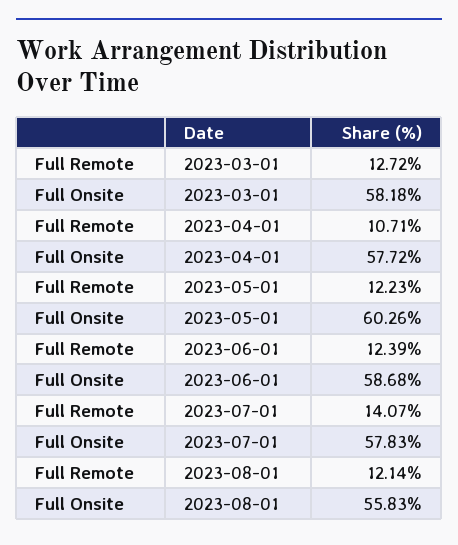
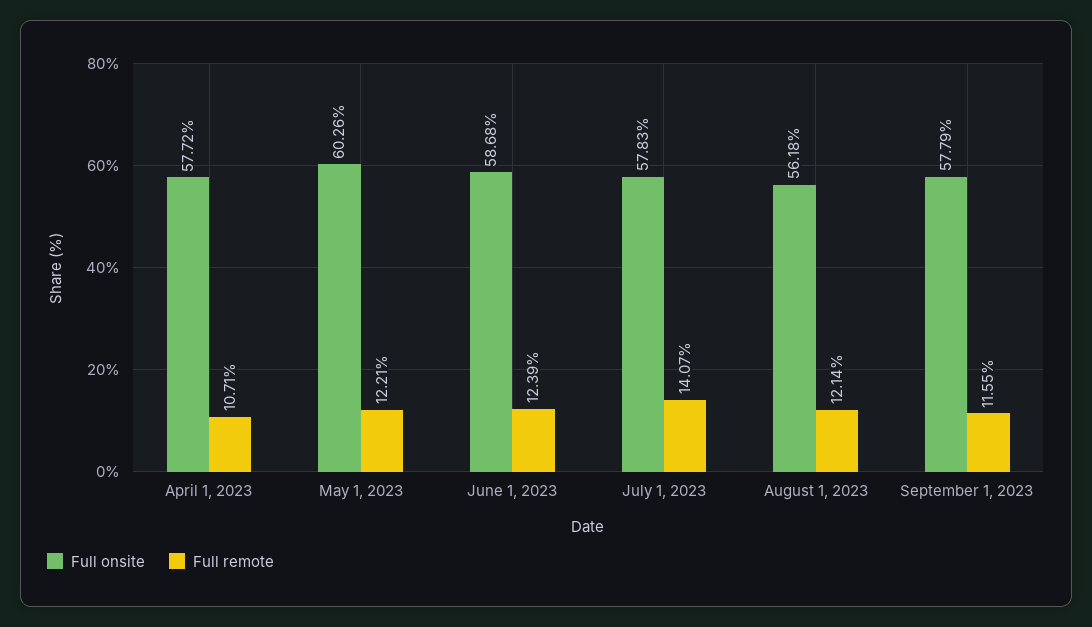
Full Remote, 2023-03-01: 12.72 -> none
Full Onsite, 2023-03-01: 58.18 -> none
Full Remote, 2023-05-01: 12.23 -> 12.21
Full Onsite, 2023-08-01: 55.83 -> 56.18
Full Onsite, September 1, 2023: none -> 57.79
Full Remote, September 1, 2023: none -> 11.55

